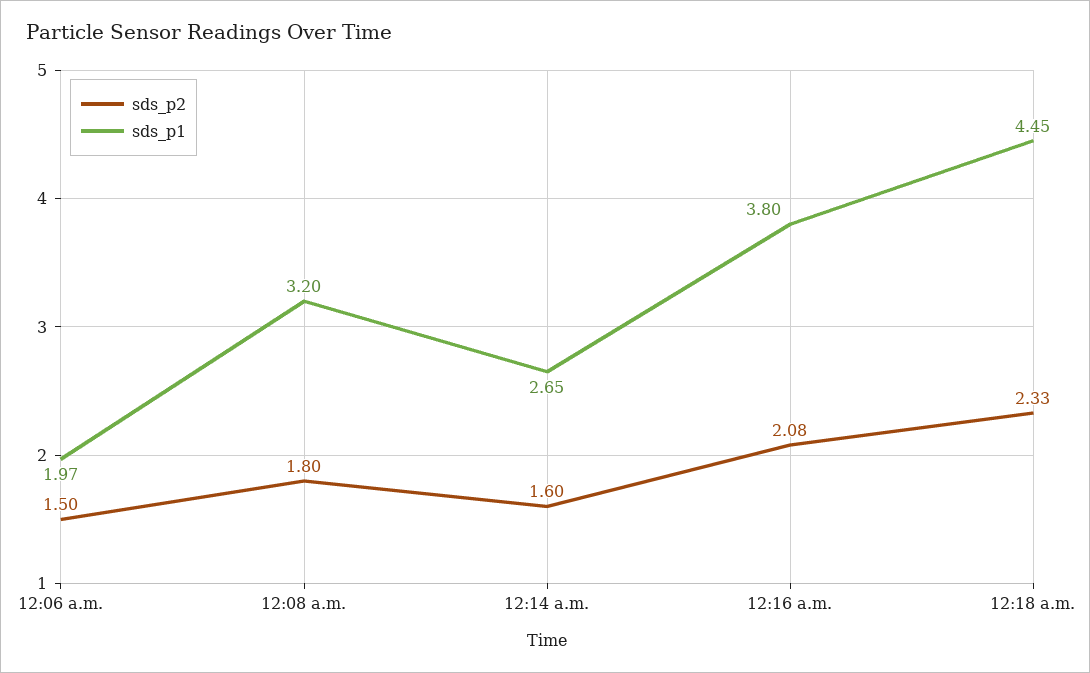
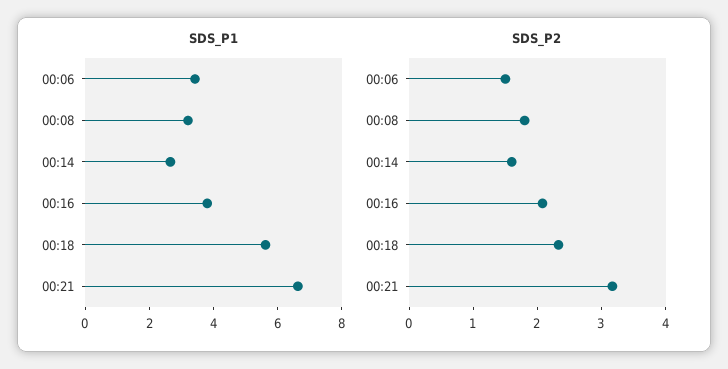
sds_p1, 12:06 a.m.: 1.97 -> 3.5
sds_p1, 12:18 a.m.: 4.45 -> 5.5
sds_p1, 00:21: none -> 6.5
sds_p2, 00:21: none -> 3.2

